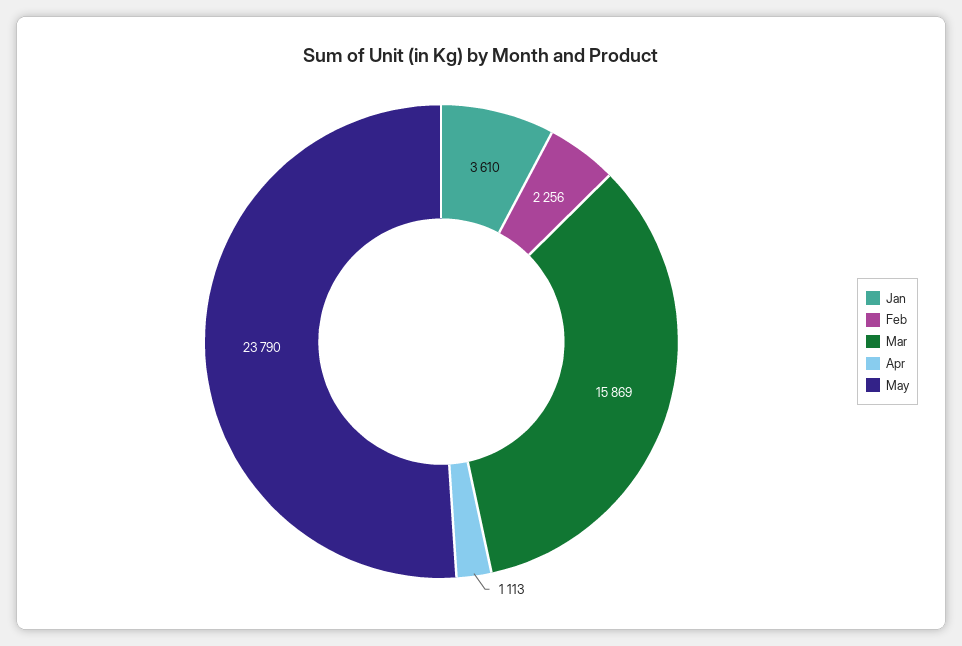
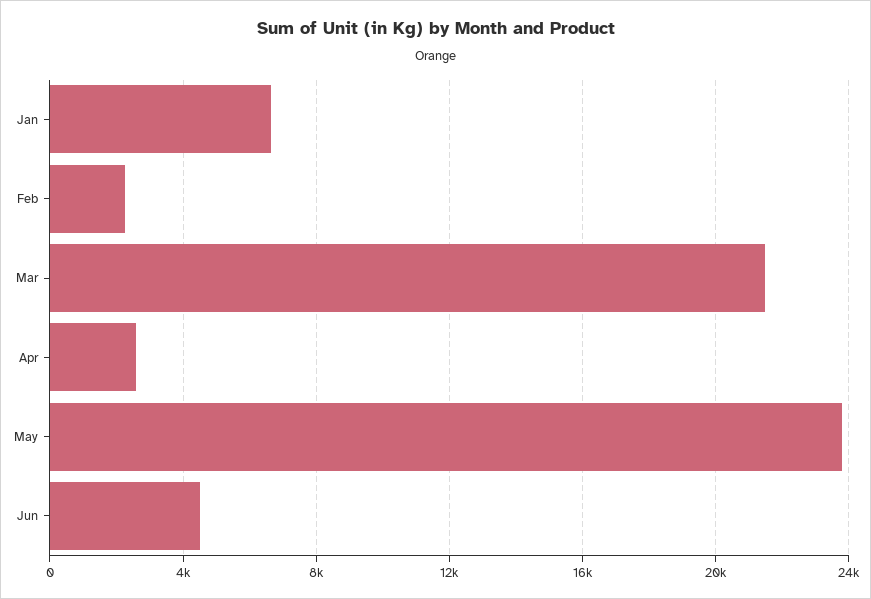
Jan: 3610 -> 6500
Mar: 15869 -> 21500
Apr: 1113 -> 2500
Jun: none -> 4500

